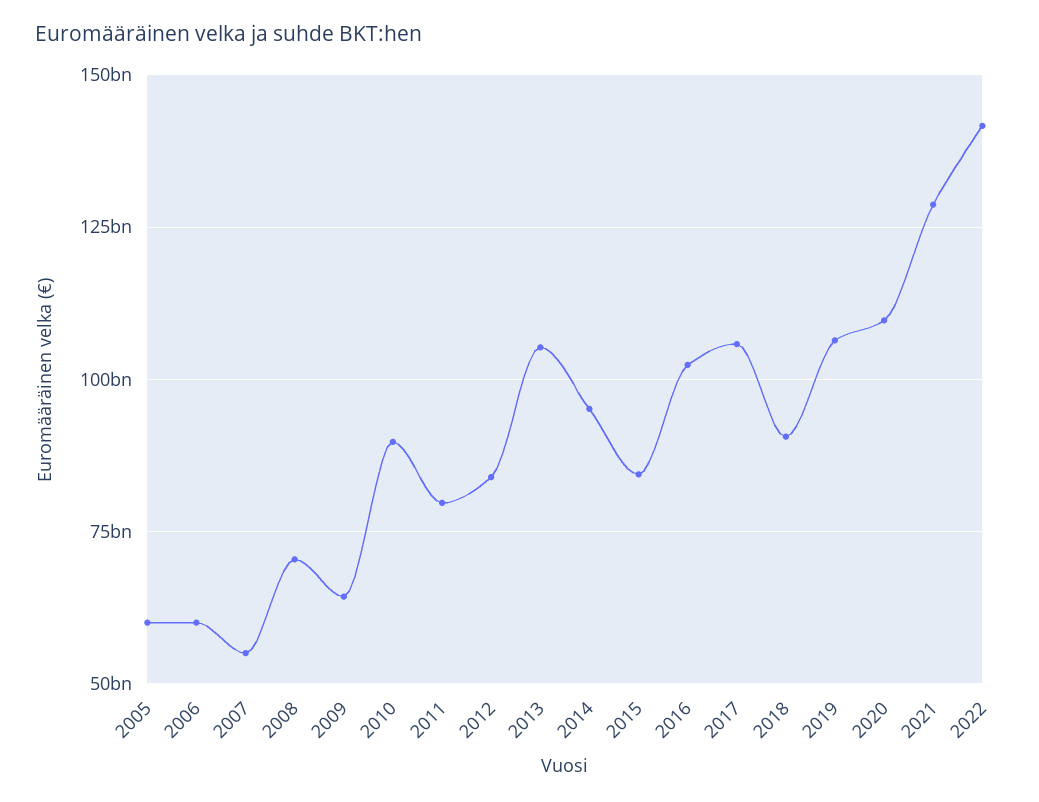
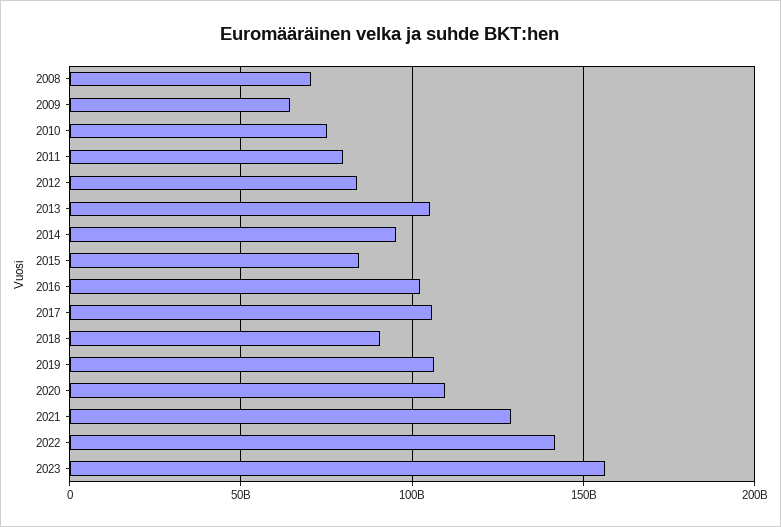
2005: 60000000000 -> none
2006: 60000000000 -> none
2007: 55000000000 -> none
2010: 90000000000 -> 75000000000
2023: none -> 155000000000

